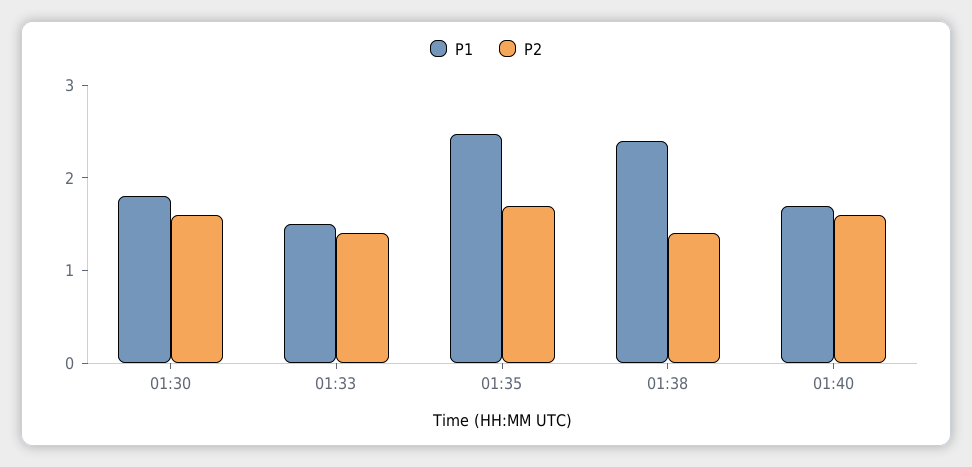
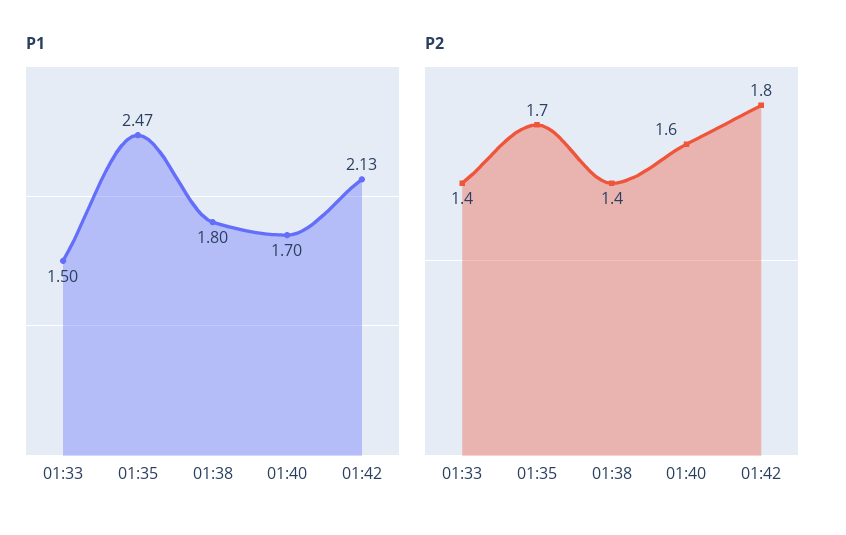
P1, 01:30: 1.8 -> none
P2, 01:30: 1.6 -> none
P1, 01:38: 2.4 -> 1.8
P1, 01:42: none -> 2.13
P2, 01:42: none -> 1.8

